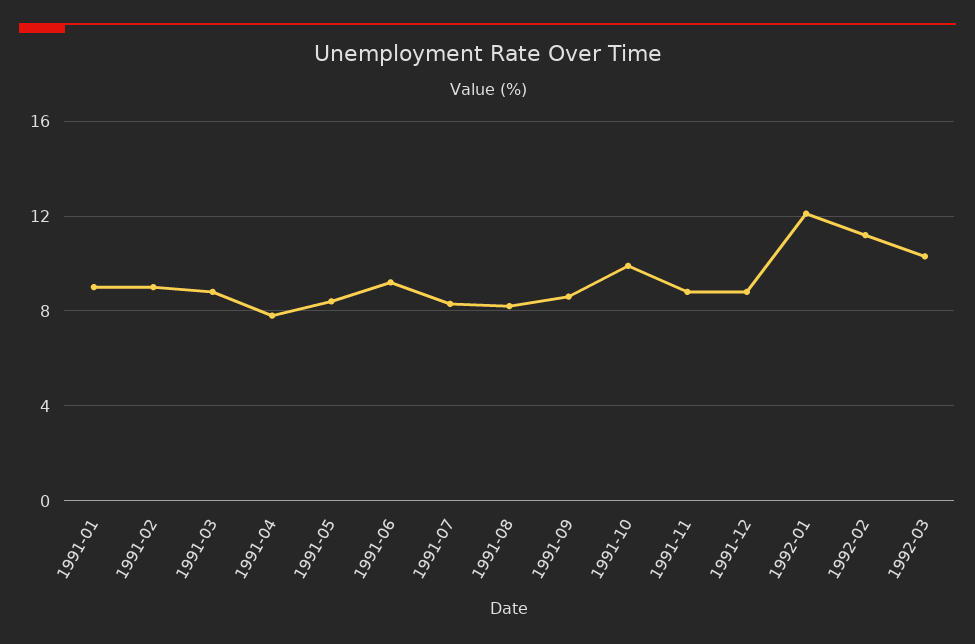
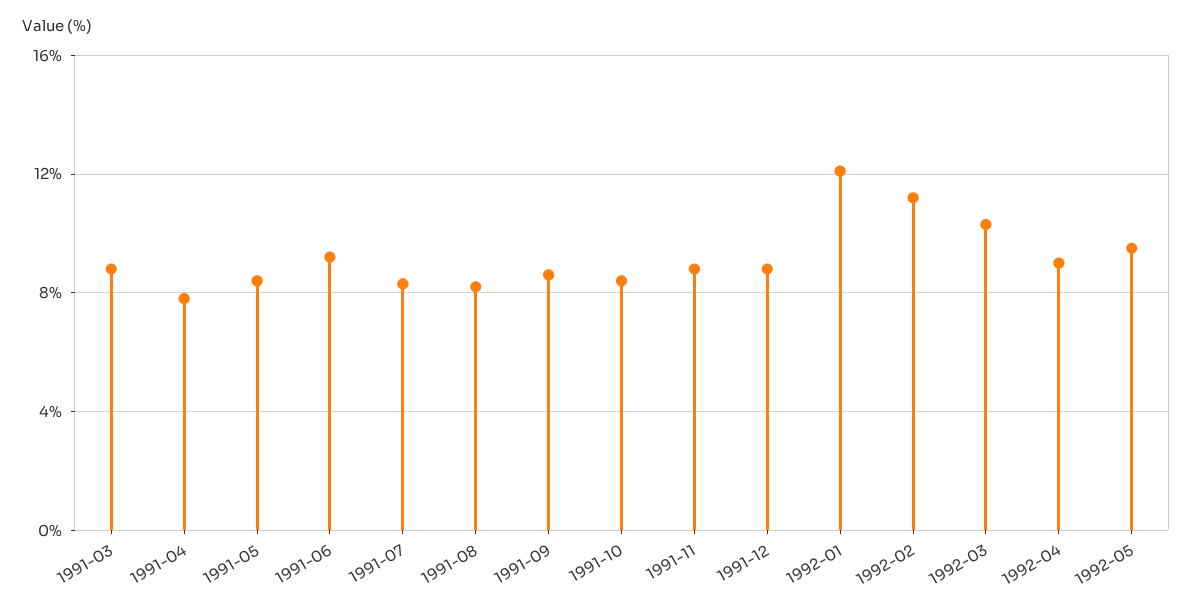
1991-01: 9 -> none
1991-02: 9 -> none
1991-10: 10 -> 8.5
1992-04: none -> 9
1992-05: none -> 9.5

